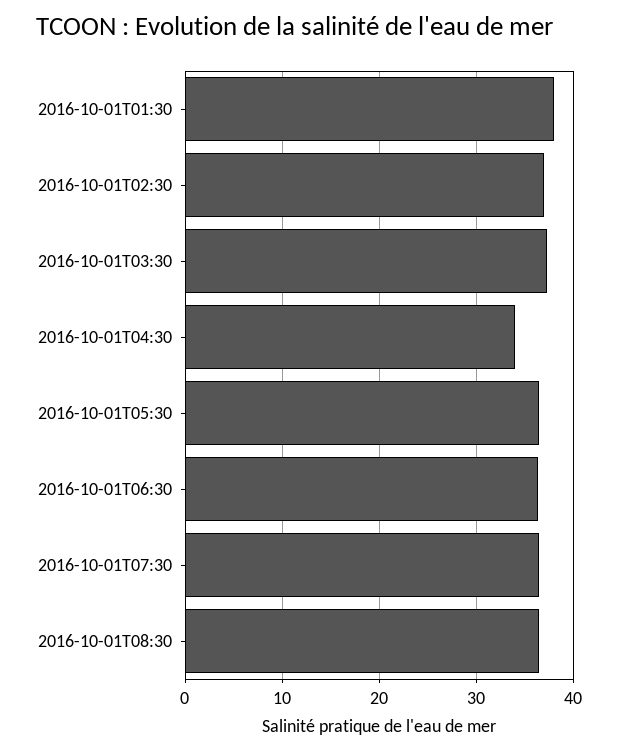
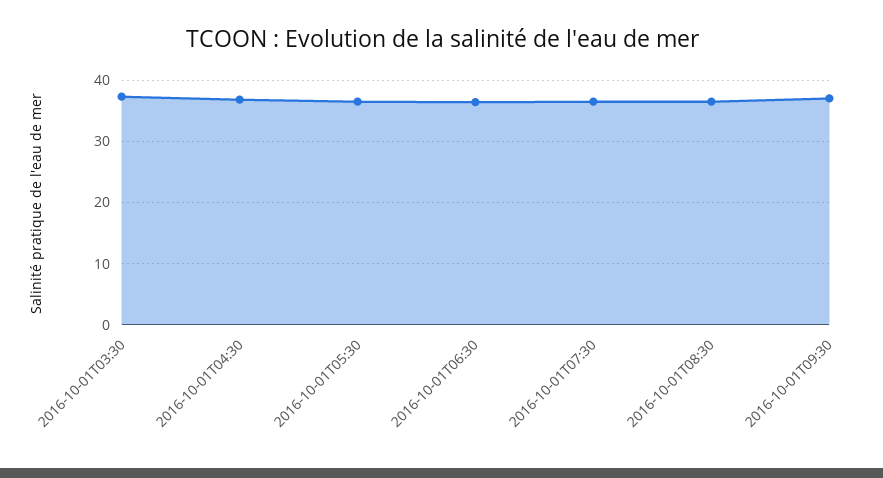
2016-10-01T01:30: 38 -> none
2016-10-01T02:30: 37 -> none
2016-10-01T04:30: 34 -> 37
2016-10-01T09:30: none -> 37

